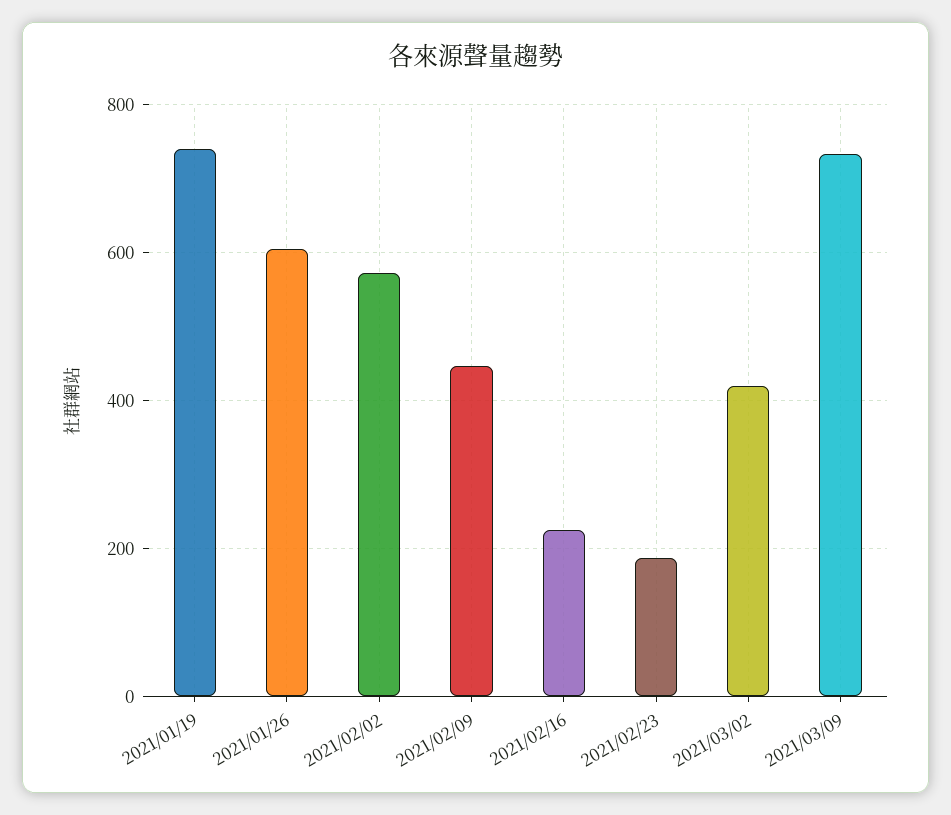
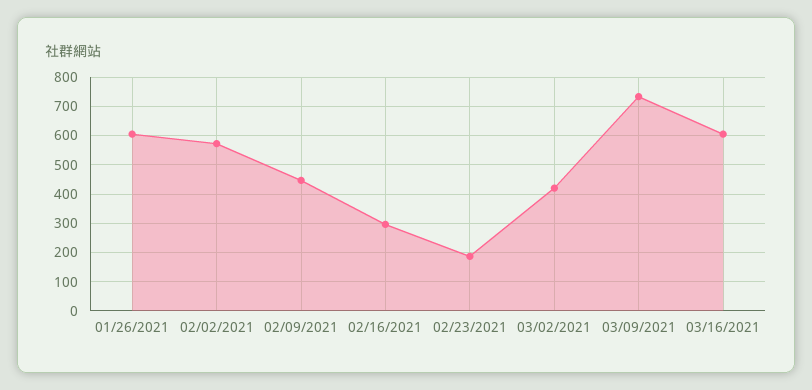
2021/01/19: 740 -> none
2021/02/16: 220 -> 300
03/16/2021: none -> 600

